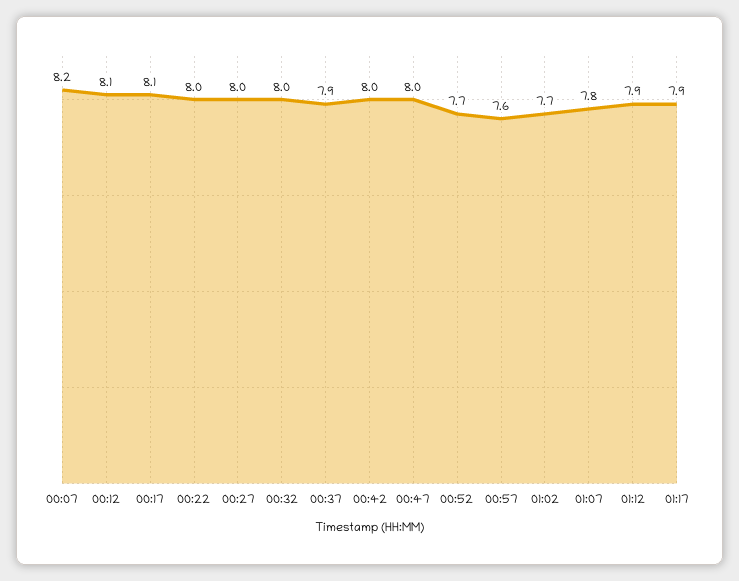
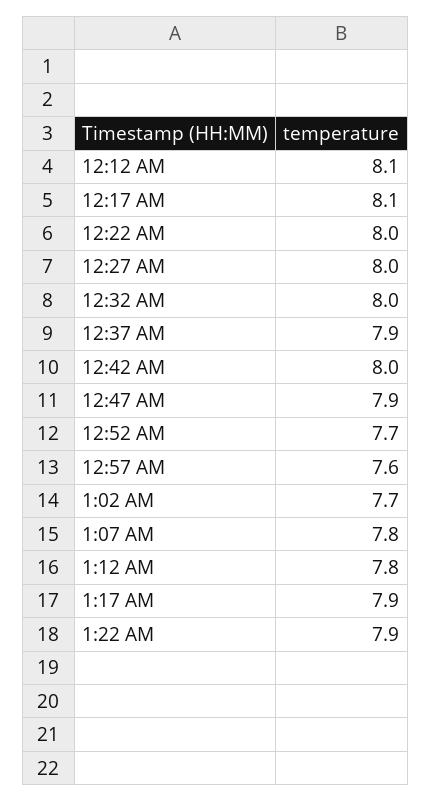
00:07: 8.2 -> none
00:47: 8 -> 7.9
01:12: 7.9 -> 7.8
1:22 AM: none -> 7.9

